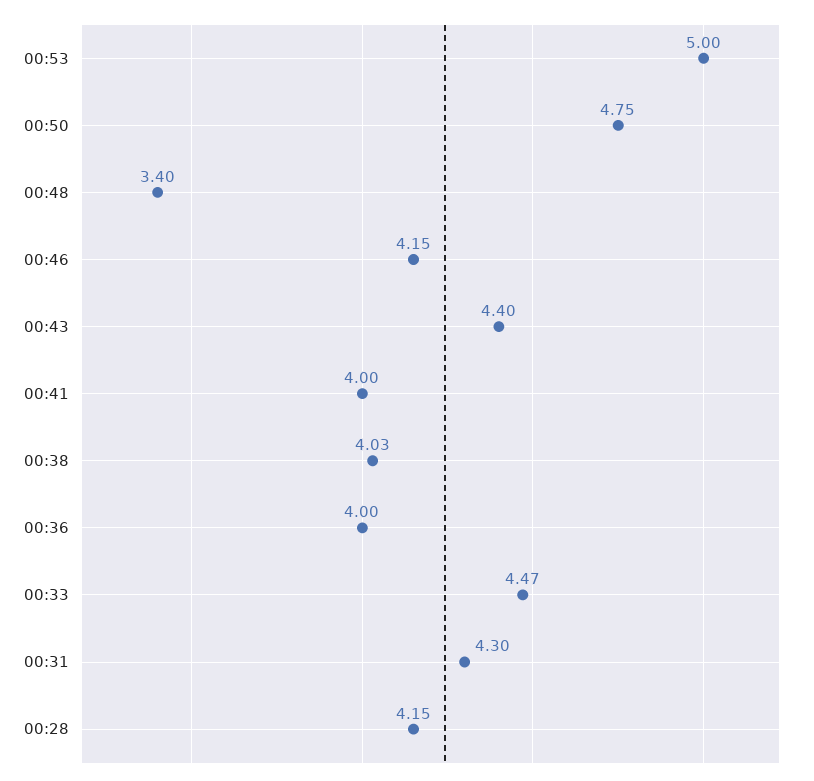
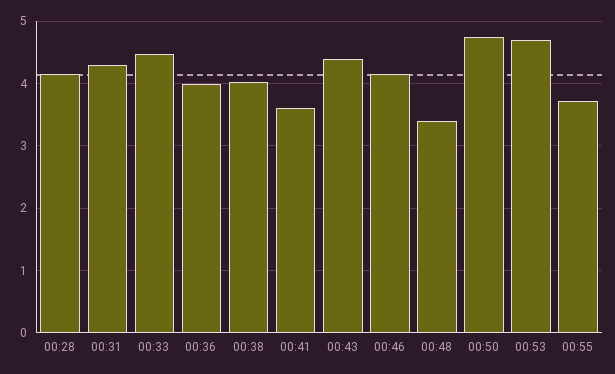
00:53: 5 -> 4.7
00:41: 4 -> 3.6
00:55: none -> 3.7

